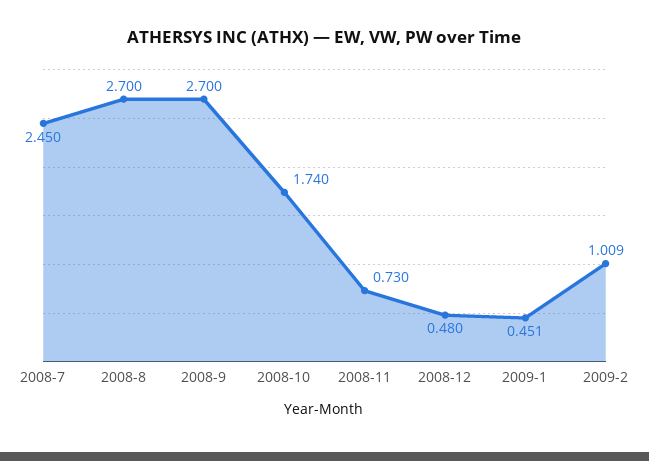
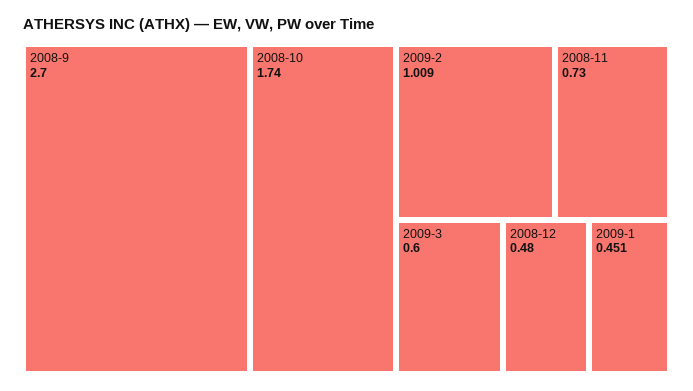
2008-7: 2.45 -> none
2008-8: 2.7 -> none
2009-3: none -> 0.6

